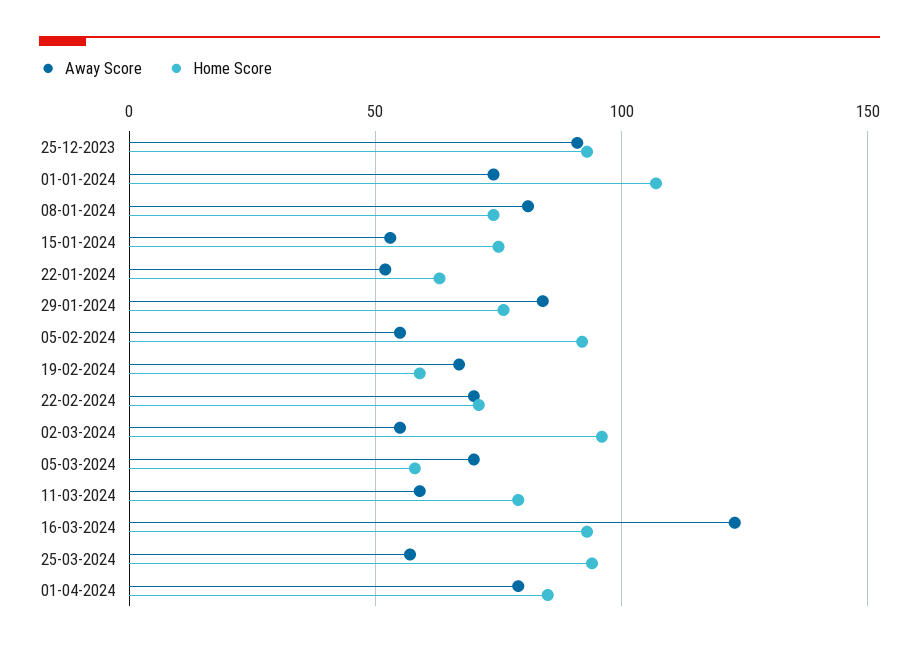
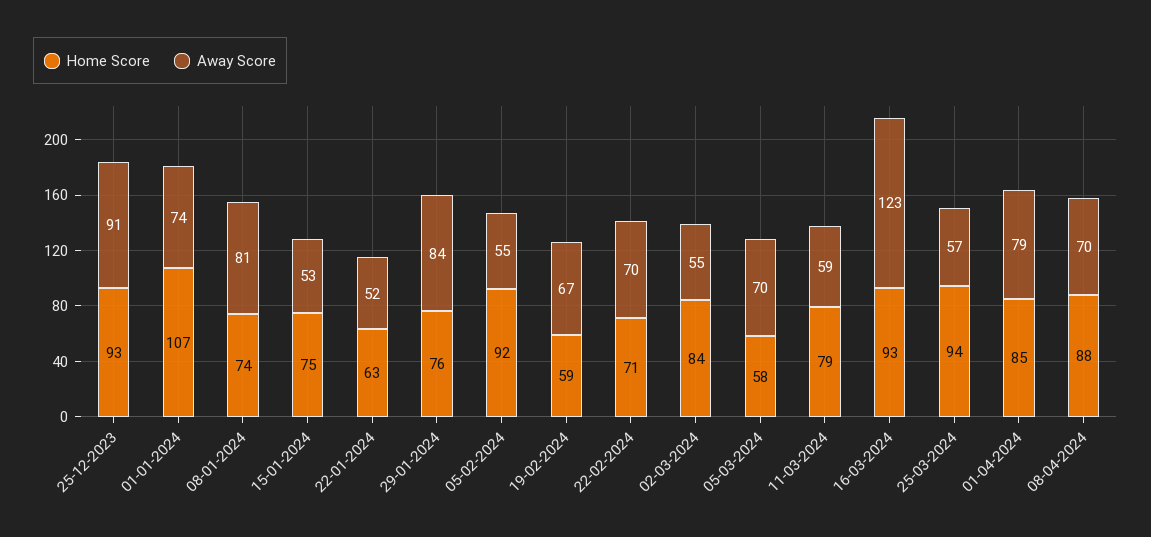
Home Score, 02-03-2024: 95 -> 84
Home Score, 08-04-2024: none -> 88
Away Score, 08-04-2024: none -> 70

